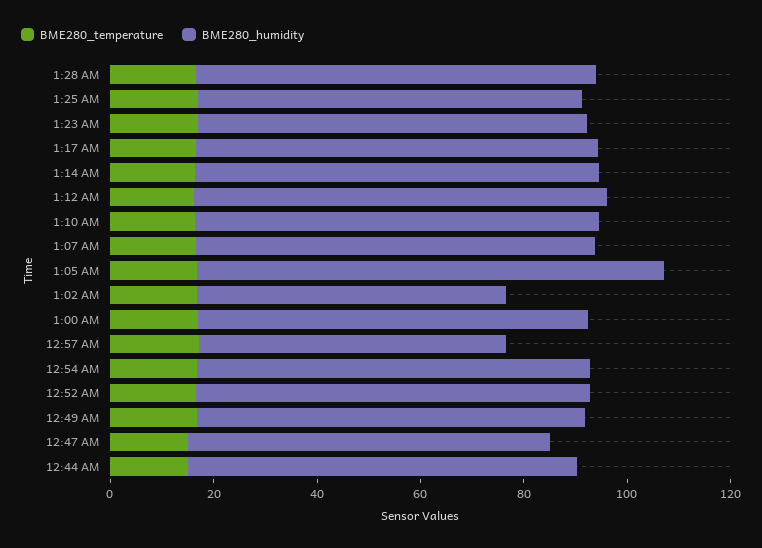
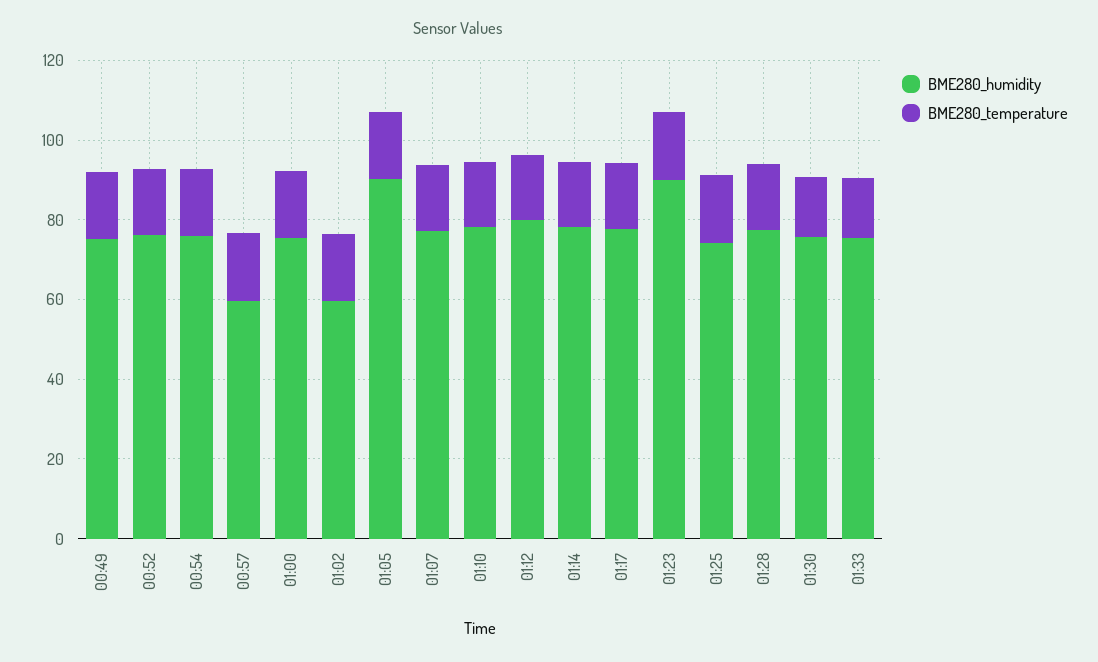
BME280_humidity, 1:23 AM: 75 -> 90
BME280_temperature, 12:47 AM: 15 -> none
BME280_humidity, 12:47 AM: 70 -> none
BME280_temperature, 12:44 AM: 15 -> none
BME280_humidity, 12:44 AM: 75 -> none
BME280_humidity, 01:30: none -> 75
BME280_temperature, 01:30: none -> 15
BME280_humidity, 01:33: none -> 75
BME280_temperature, 01:33: none -> 15

